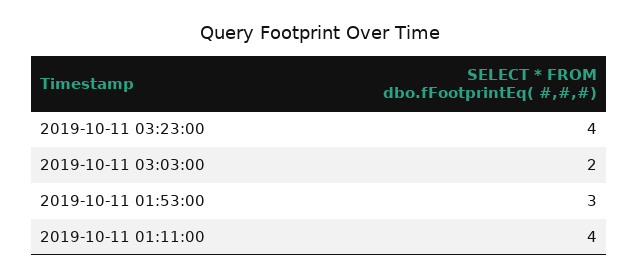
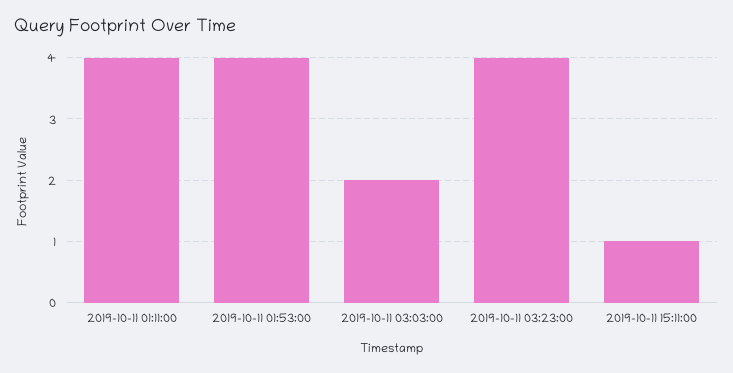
2019-10-11 01:53:00: 3 -> 4
2019-10-11 15:11:00: none -> 1

